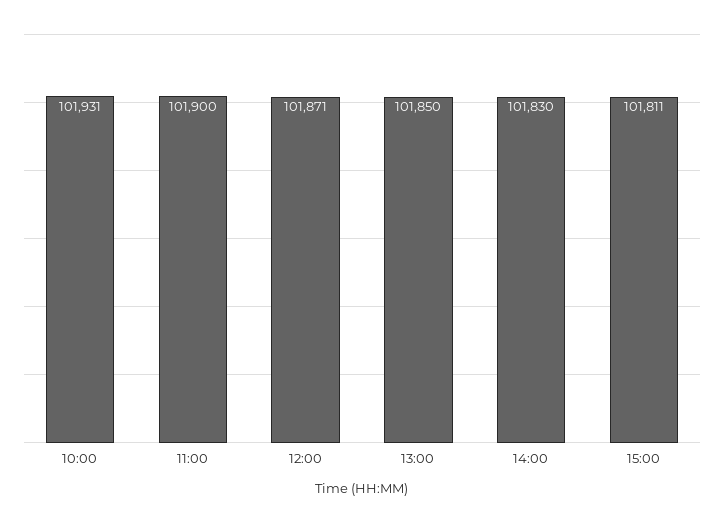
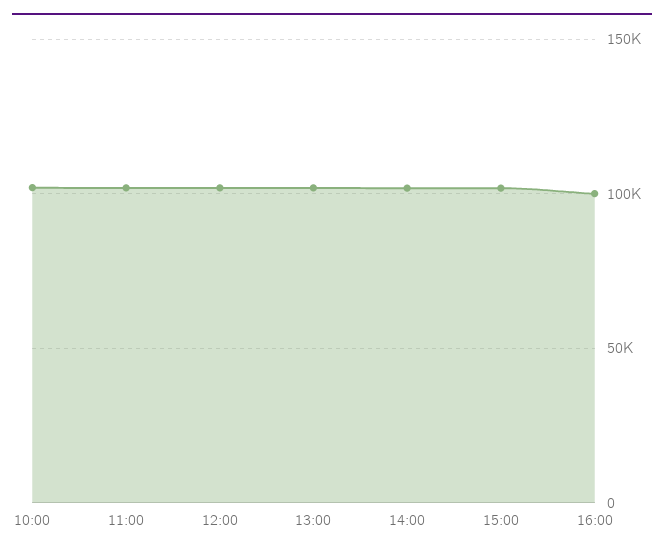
16:00: none -> 100000

